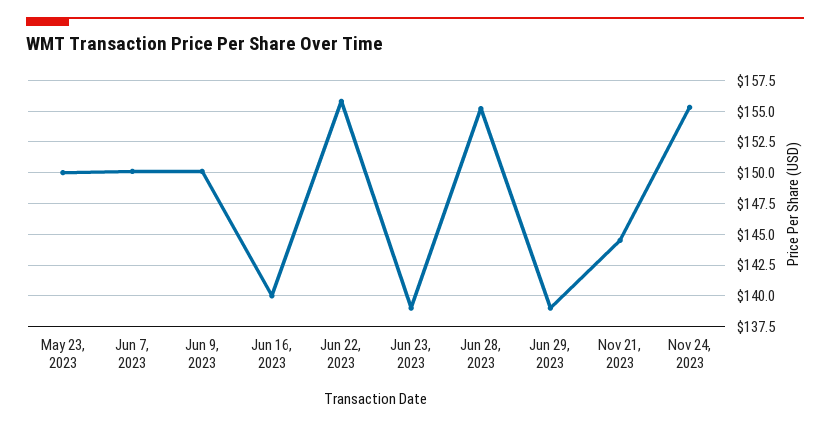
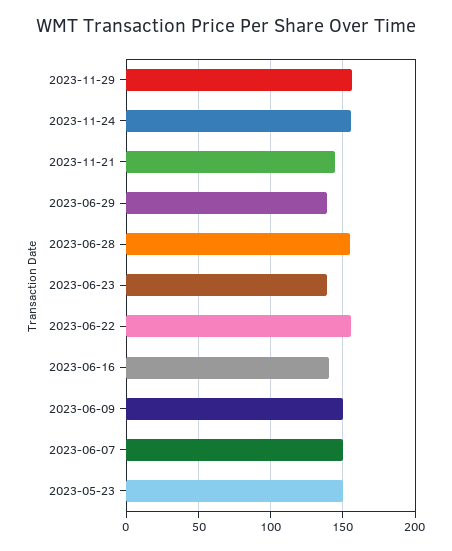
2023-11-29: none -> 155

